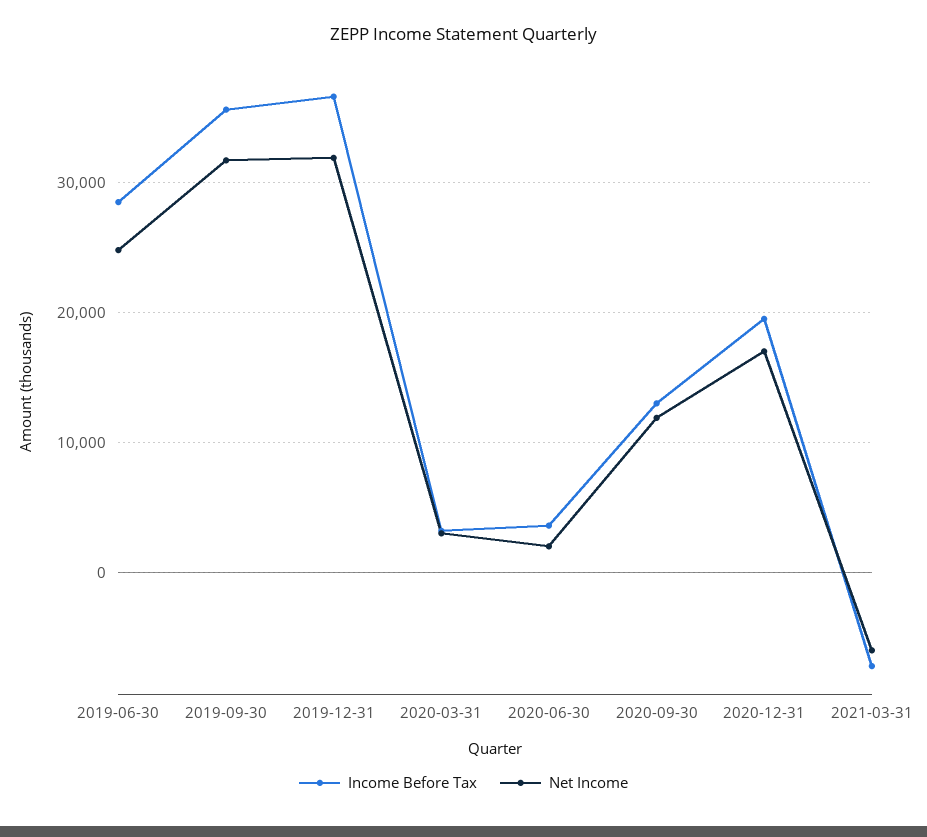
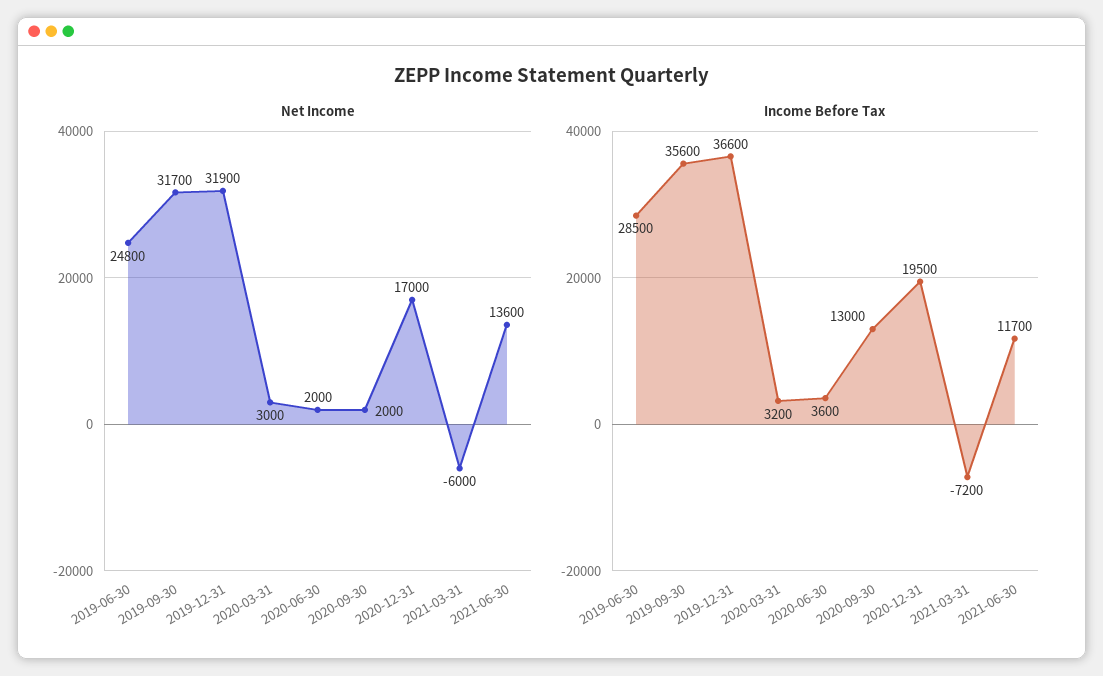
Net Income, 2020-09-30: 12000 -> 2000
Net Income, 2021-06-30: none -> 13600
Income Before Tax, 2021-06-30: none -> 11700

